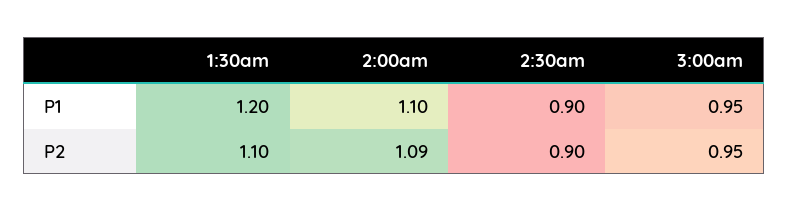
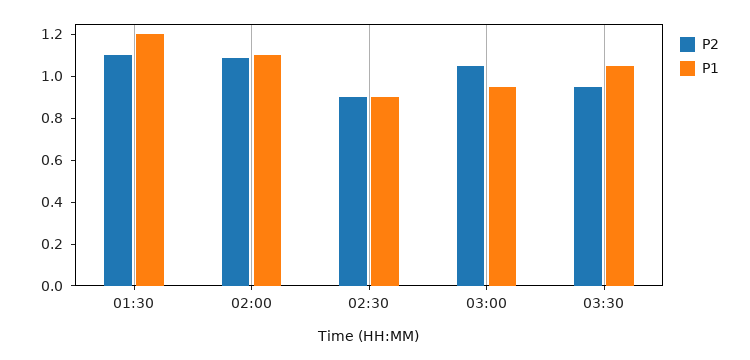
P2, 3:00am: 0.95 -> 1.05
P2, 03:30: none -> 0.95
P1, 03:30: none -> 1.05

